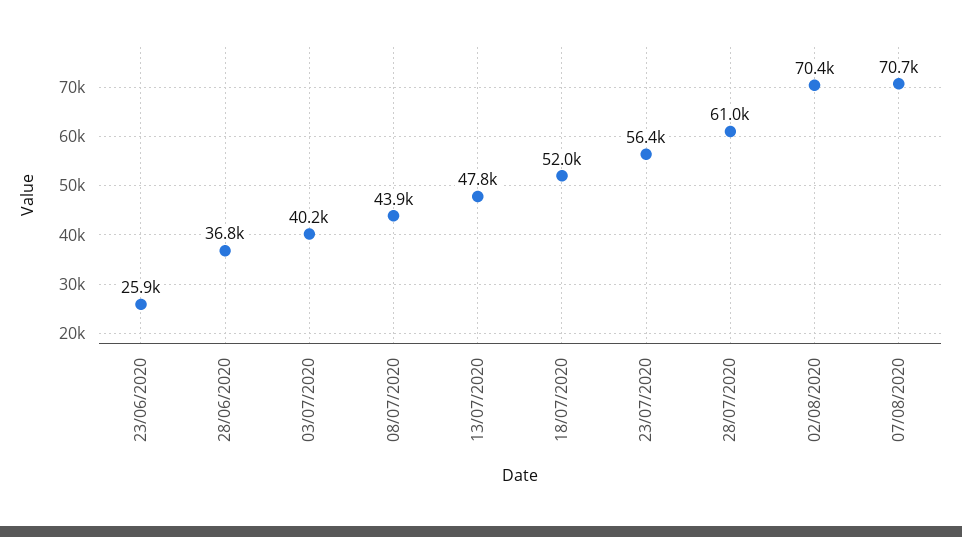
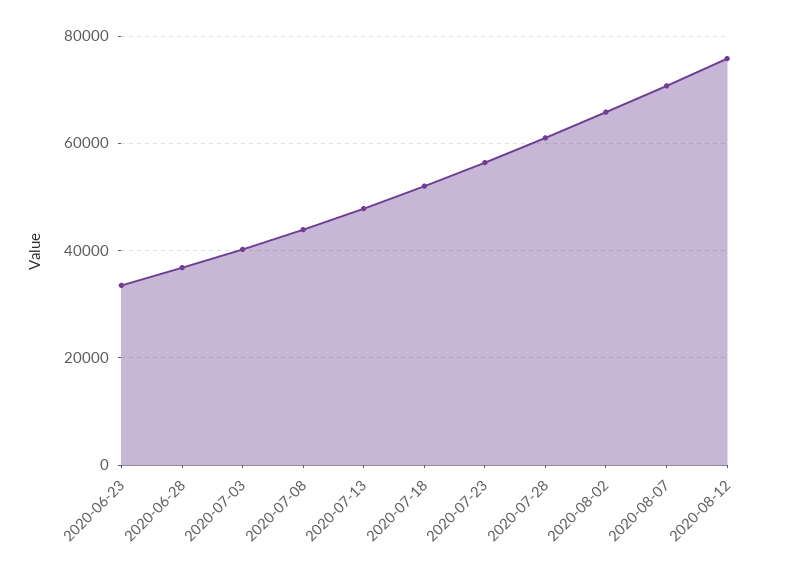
23/06/2020: 25900 -> 34000
02/08/2020: 70400 -> 66000
2020-08-12: none -> 76000

